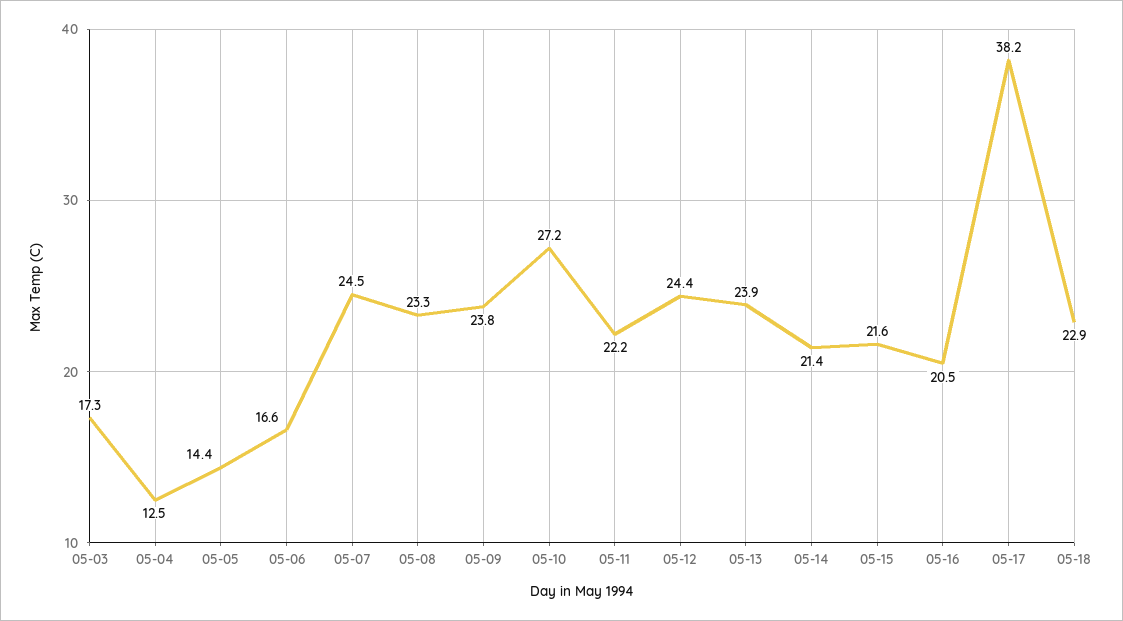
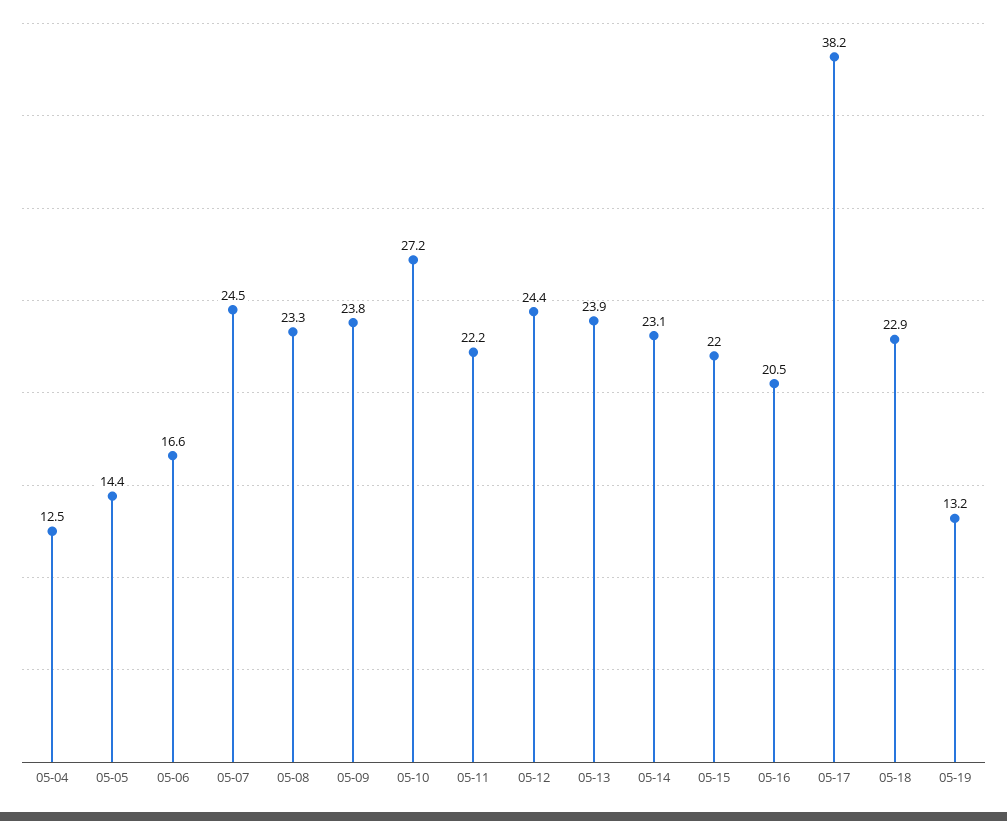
05-03: 17.3 -> none
05-14: 21.4 -> 23.1
05-15: 21.6 -> 22
05-19: none -> 13.2

